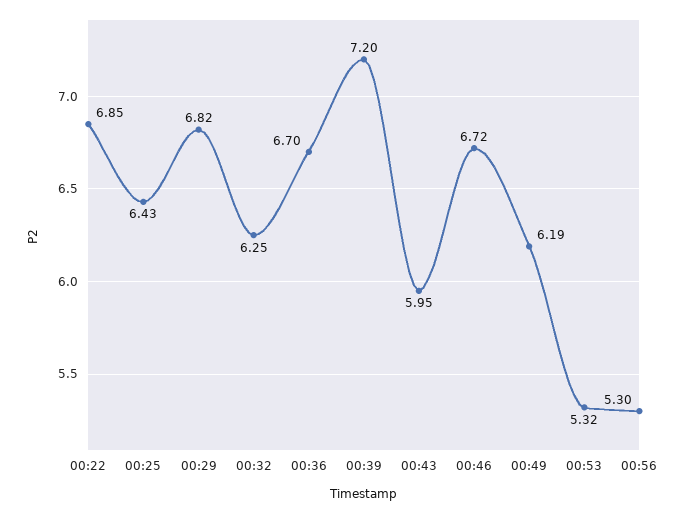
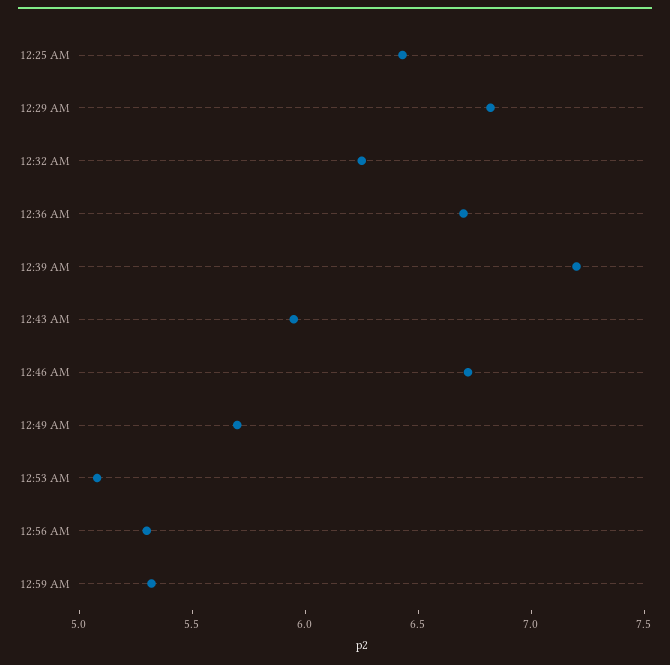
00:22: 6.85 -> none
00:49: 6.19 -> 5.7
00:53: 5.32 -> 5.1
12:59 AM: none -> 5.3

